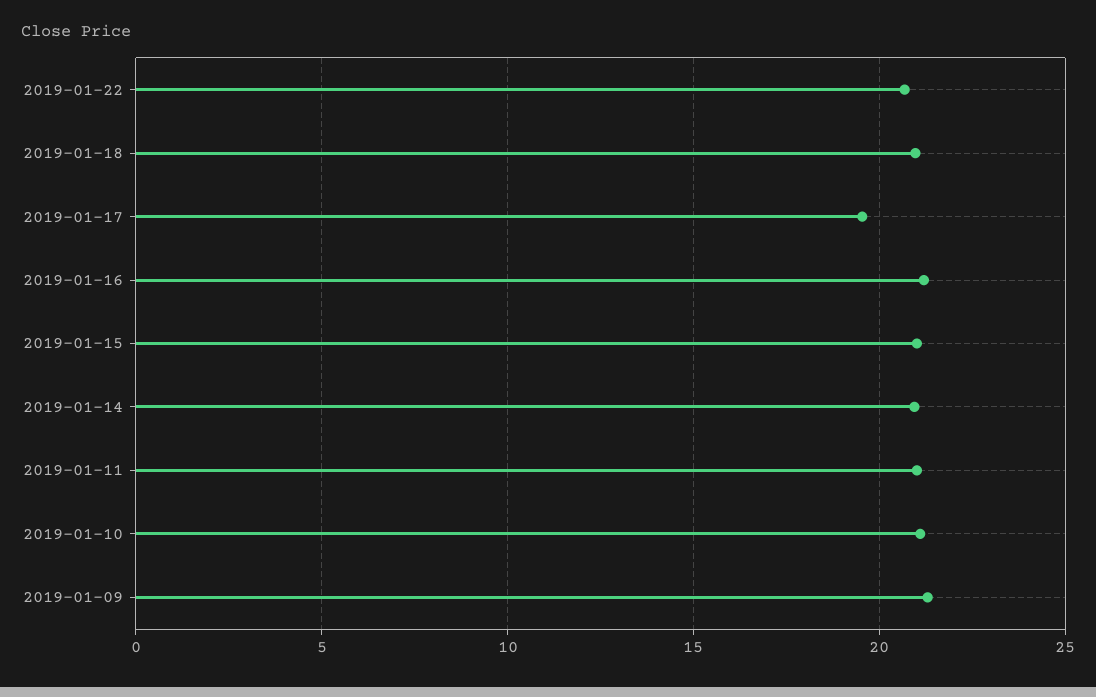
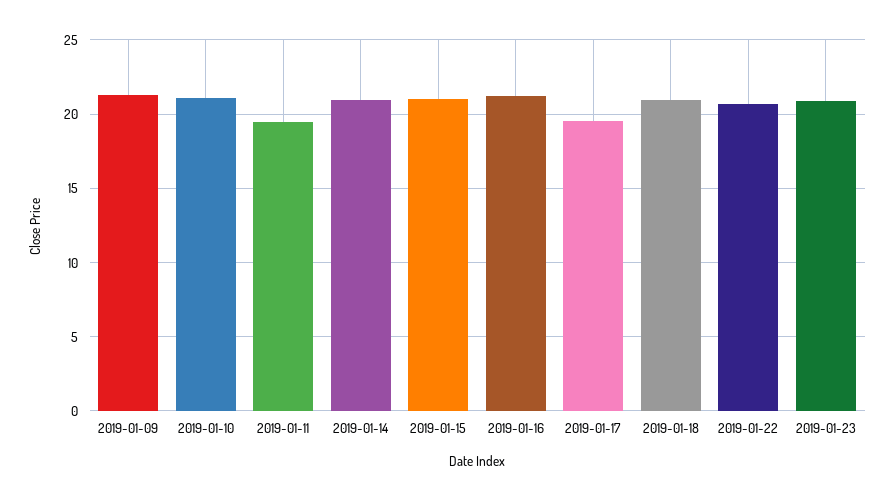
2019-01-11: 21 -> 19.5
2019-01-23: none -> 21

